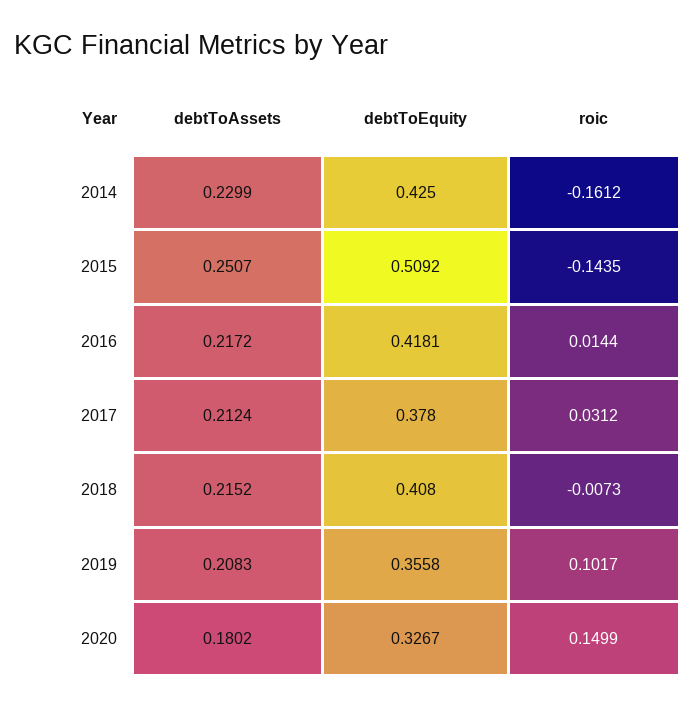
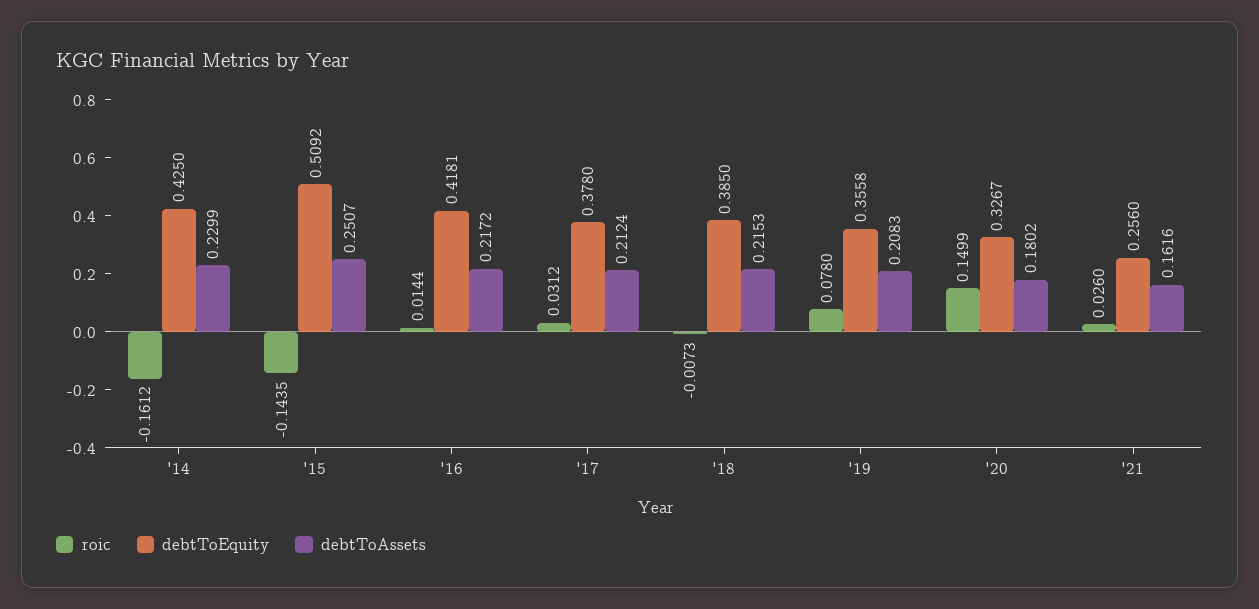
debtToAssets, 2018: 0.2152 -> 0.2153
debtToEquity, 2018: 0.408 -> 0.385
roic, 2019: 0.1017 -> 0.078
roic, '21: none -> 0.026
debtToEquity, '21: none -> 0.256
debtToAssets, '21: none -> 0.1616

